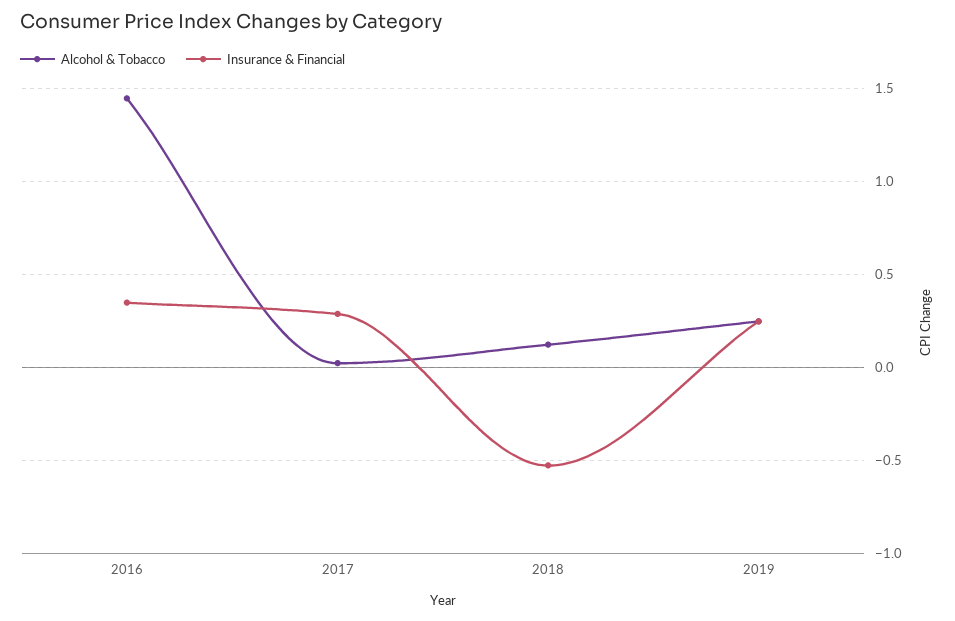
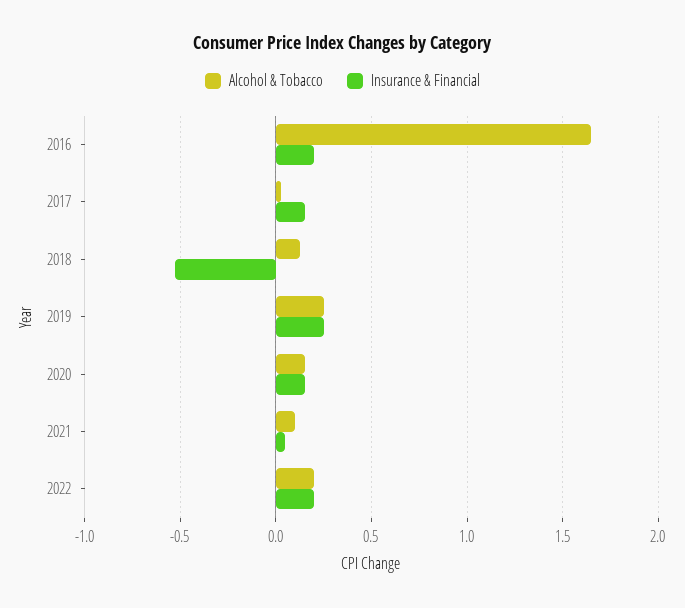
Alcohol & Tobacco, 2016: 1.45 -> 1.65
Insurance & Financial, 2016: 0.35 -> 0.2
Insurance & Financial, 2017: 0.3 -> 0.15
Alcohol & Tobacco, 2020: none -> 0.15
Insurance & Financial, 2020: none -> 0.15
Alcohol & Tobacco, 2021: none -> 0.1
Insurance & Financial, 2021: none -> 0.05
Alcohol & Tobacco, 2022: none -> 0.2
Insurance & Financial, 2022: none -> 0.2

